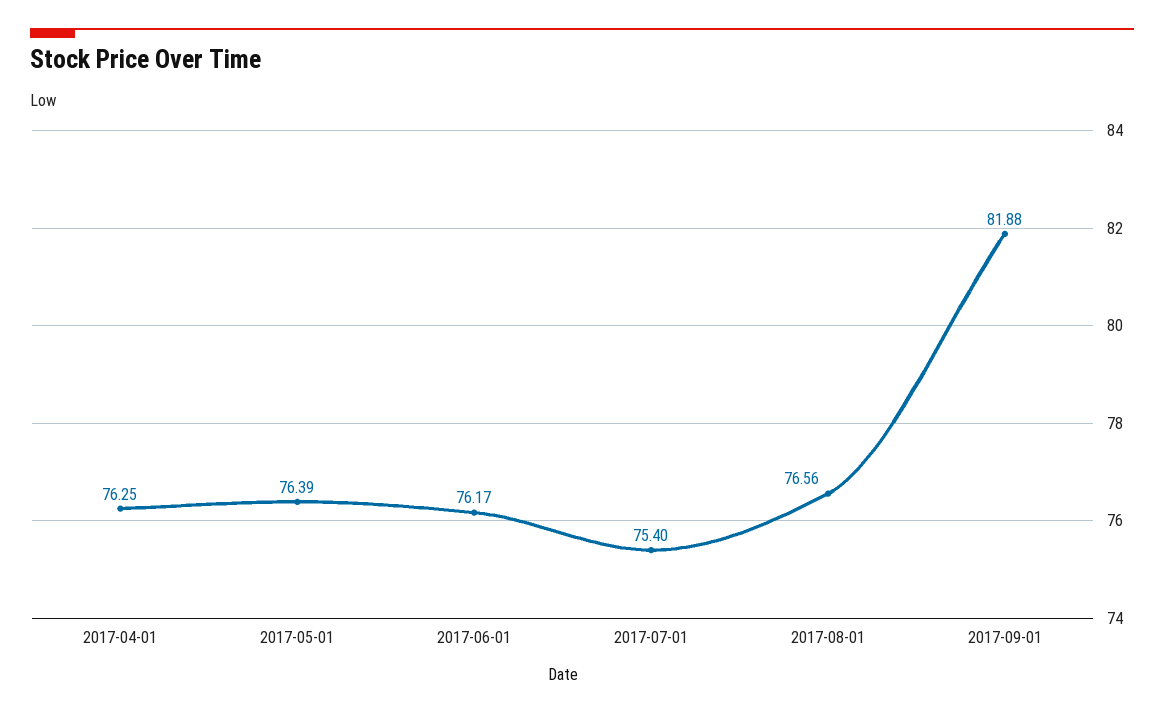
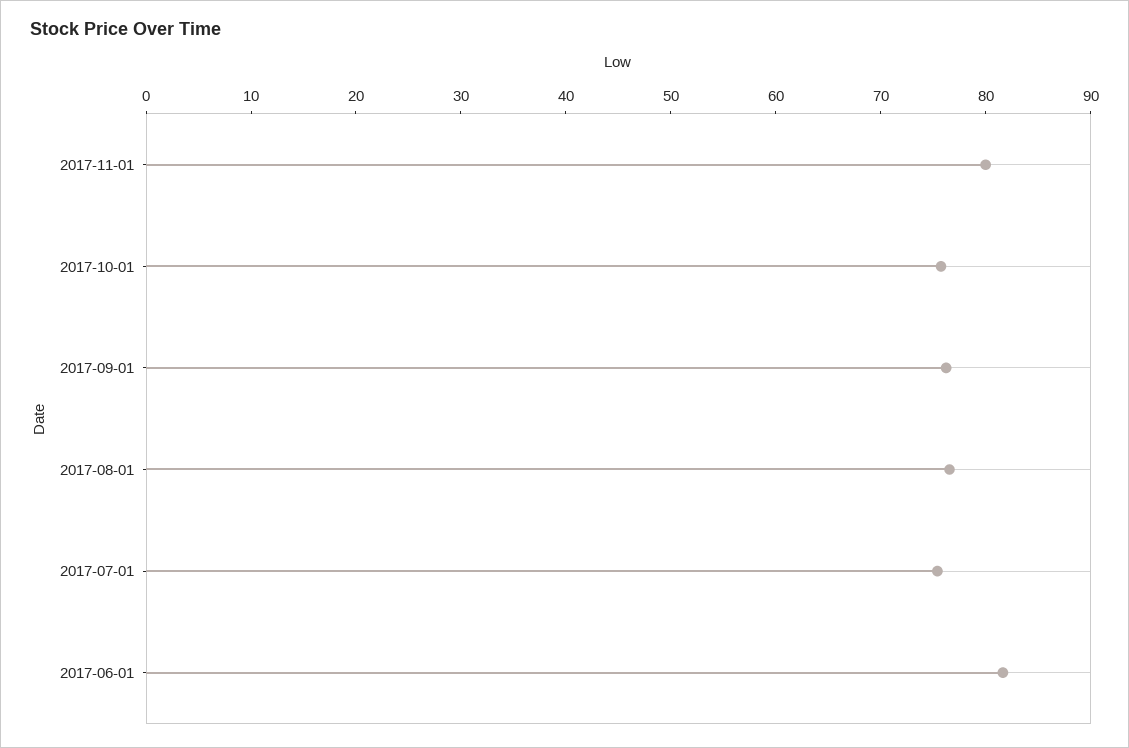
2017-04-01: 76.25 -> none
2017-05-01: 76.39 -> none
2017-06-01: 76.17 -> 82
2017-09-01: 81.88 -> 76
2017-11-01: none -> 80
2017-10-01: none -> 76

